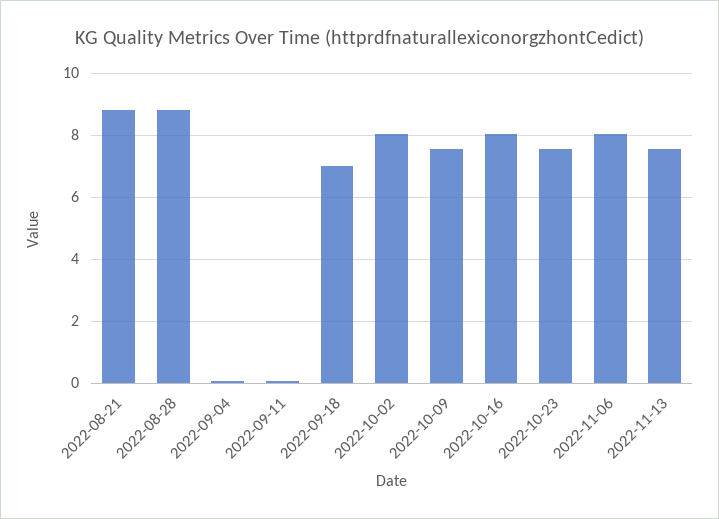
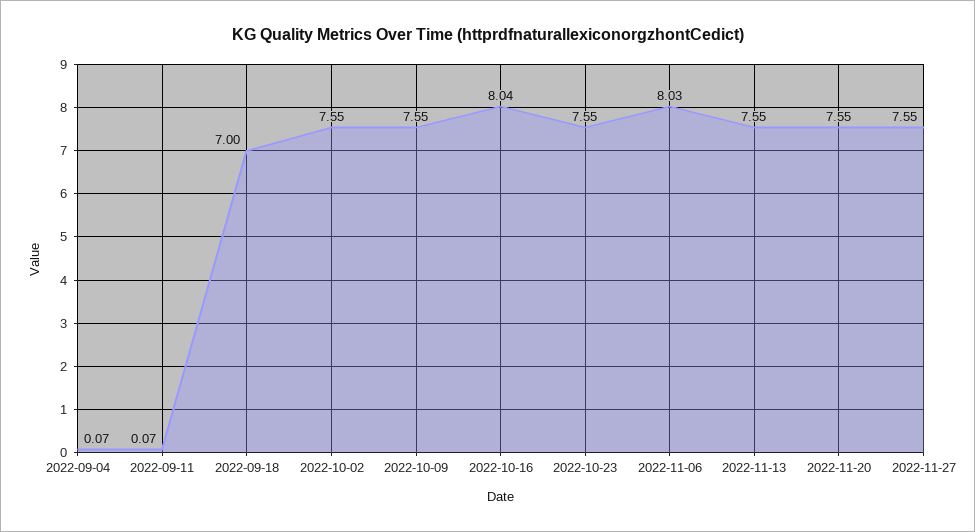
2022-08-21: 8.8 -> none
2022-08-28: 8.8 -> none
2022-10-02: 8 -> 7.55
2022-11-20: none -> 7.55
2022-11-27: none -> 7.55

